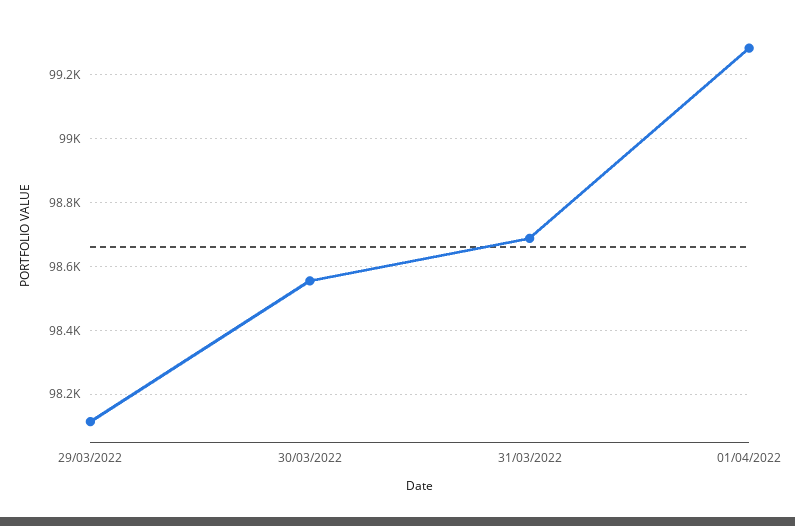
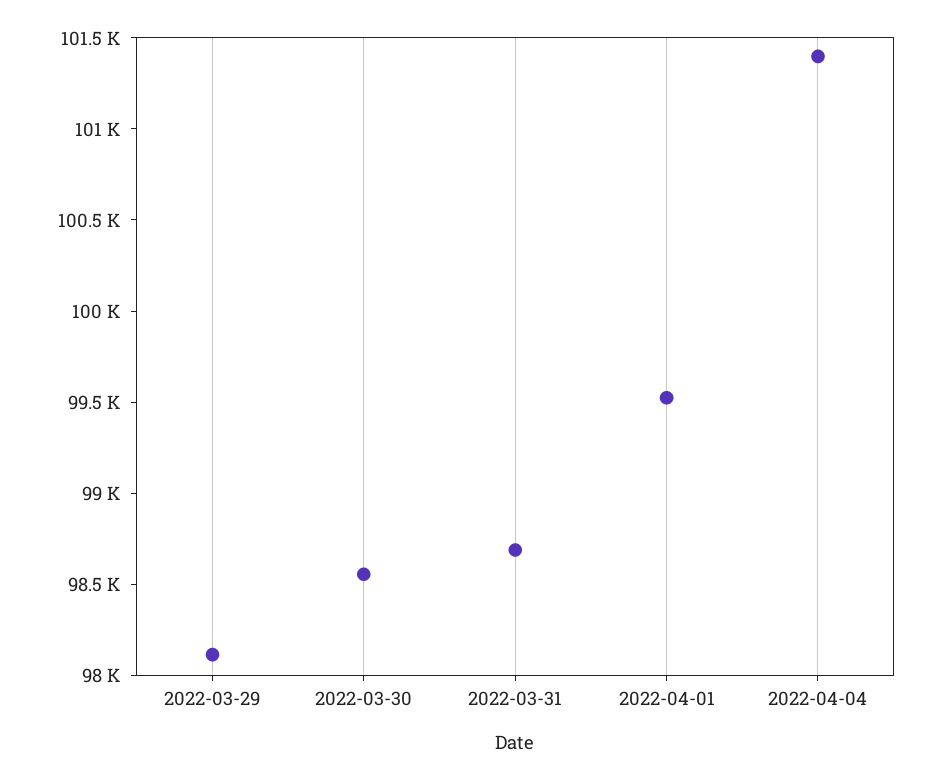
01/04/2022: 99280 -> 99500
2022-04-04: none -> 101400

